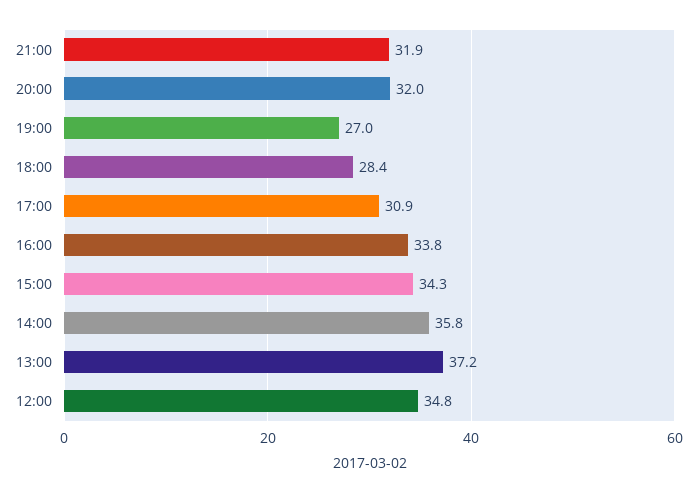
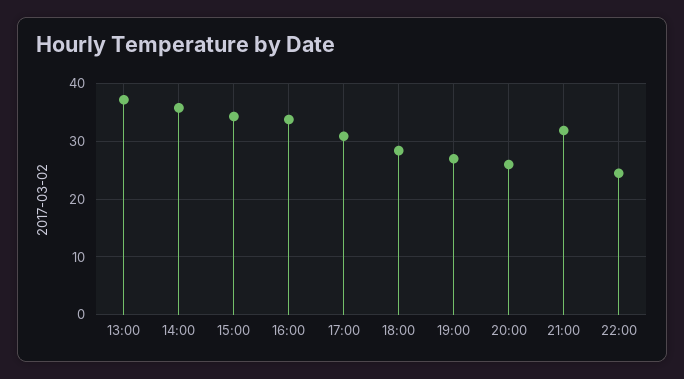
20:00: 32 -> 26
12:00: 34.8 -> none
22:00: none -> 24

